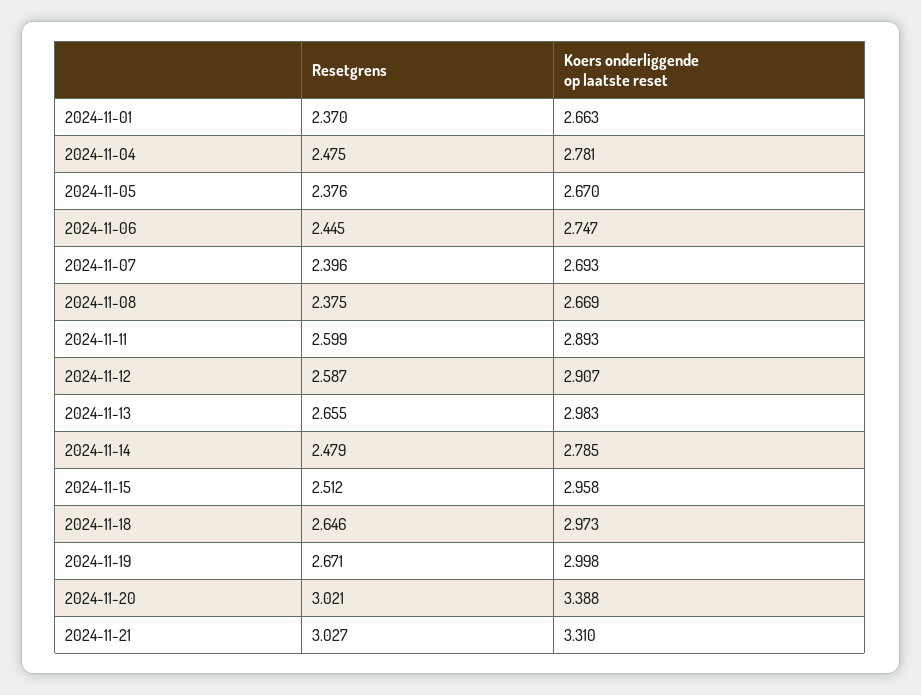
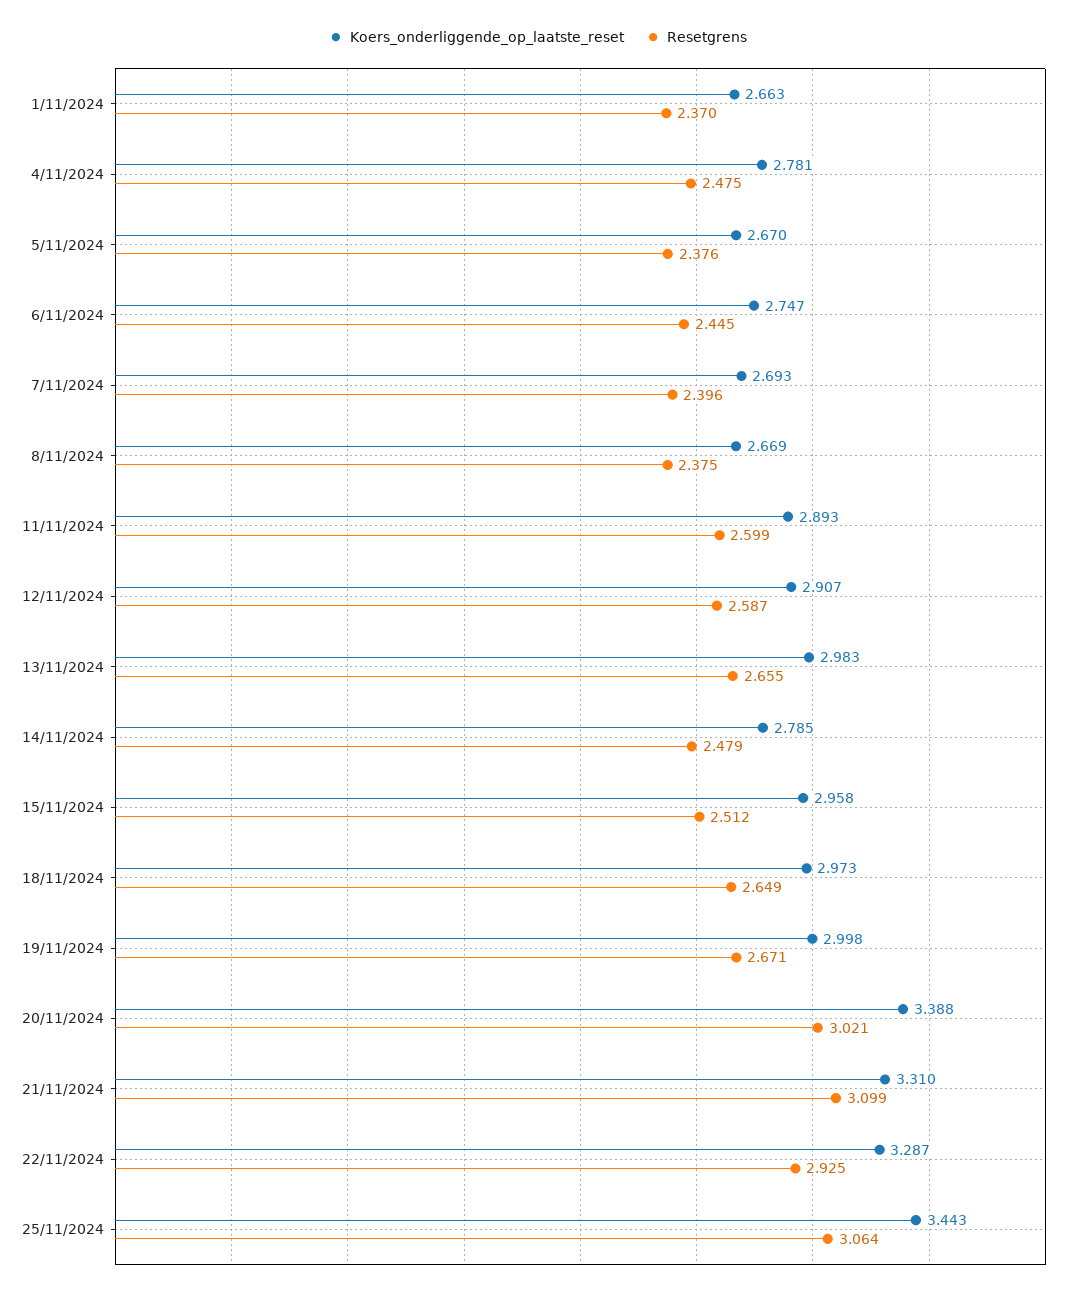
Resetgrens, 2024-11-18: 2.646 -> 2.649
Resetgrens, 2024-11-21: 3.027 -> 3.099
Koers onderliggende op laatste reset, 22/11/2024: none -> 3.287
Resetgrens, 22/11/2024: none -> 2.925
Koers onderliggende op laatste reset, 25/11/2024: none -> 3.443
Resetgrens, 25/11/2024: none -> 3.064

